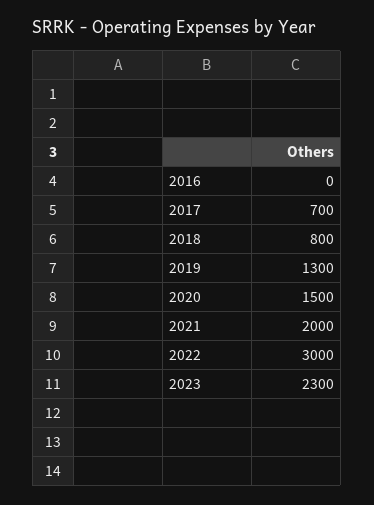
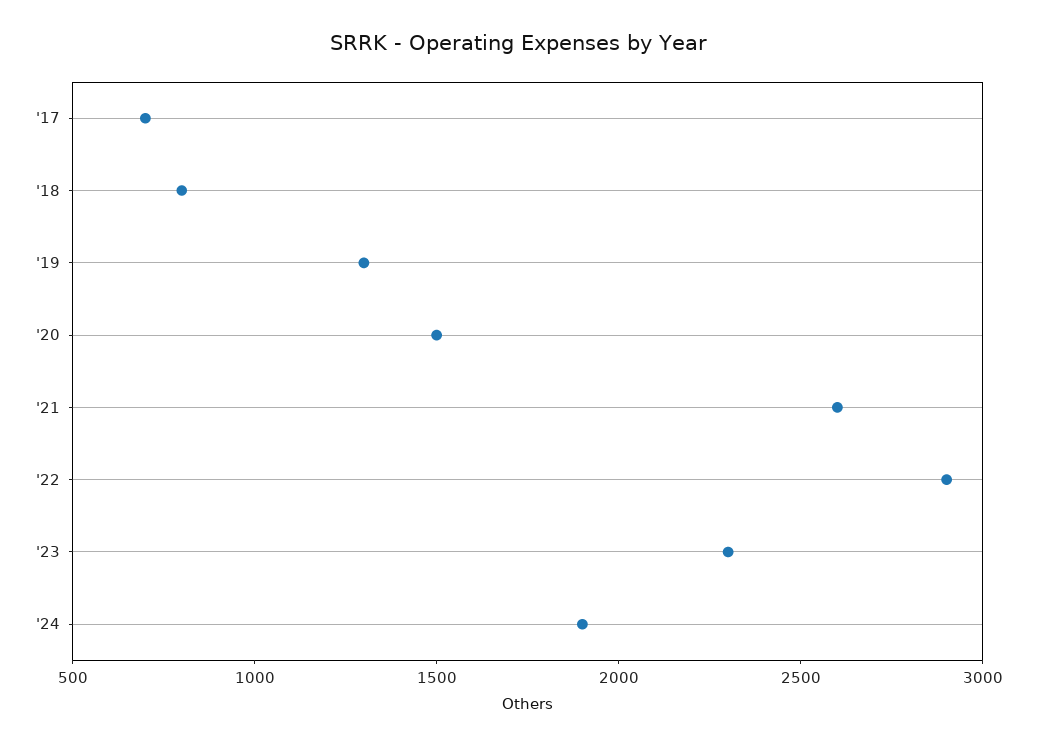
2016: 0 -> none
2021: 2000 -> 2600
2022: 3000 -> 2900
'24: none -> 1900

